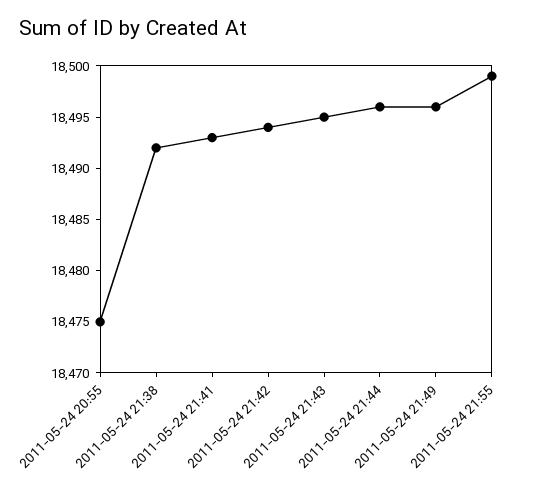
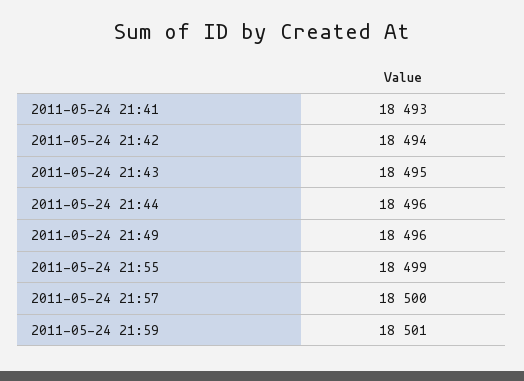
2011-05-24 20:55: 18475 -> none
2011-05-24 21:38: 18492 -> none
2011-05-24 21:57: none -> 18500
2011-05-24 21:59: none -> 18501

